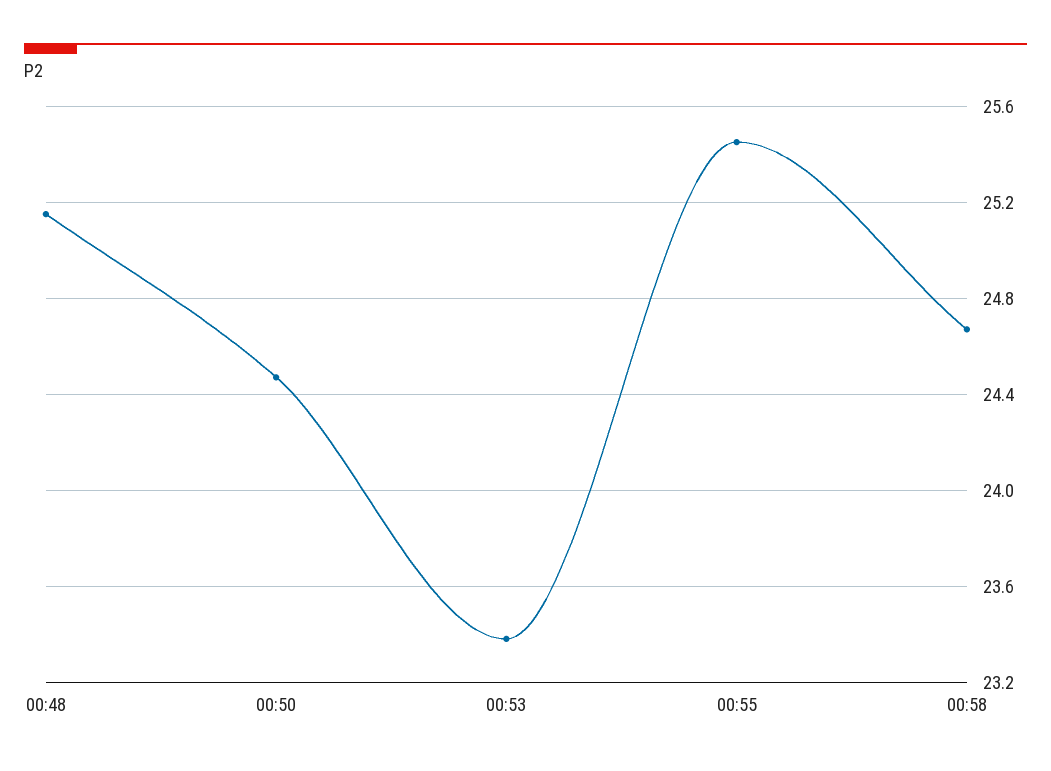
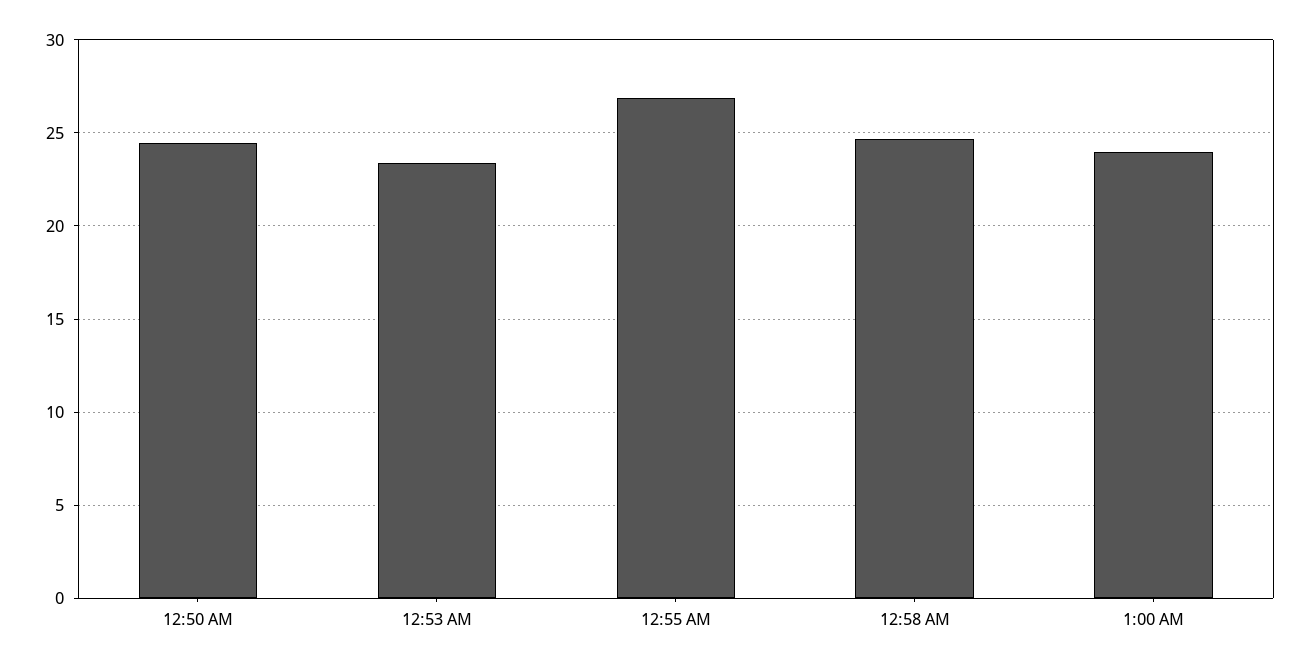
00:48: 25.15 -> none
00:55: 25.45 -> 27
1:00 AM: none -> 24

